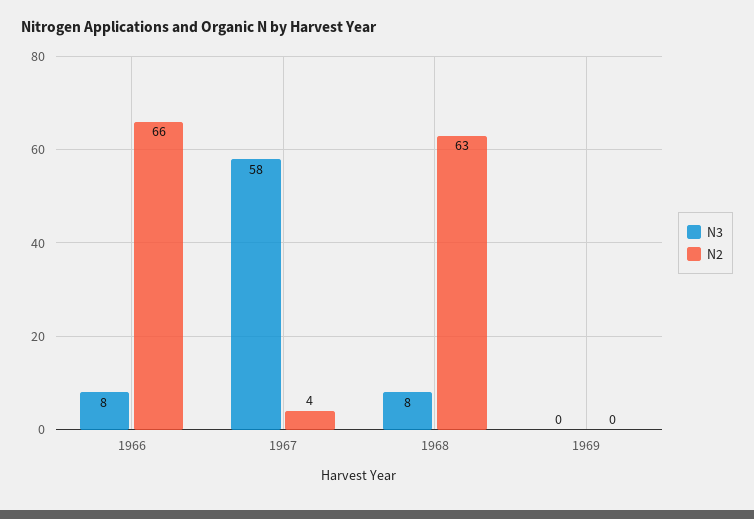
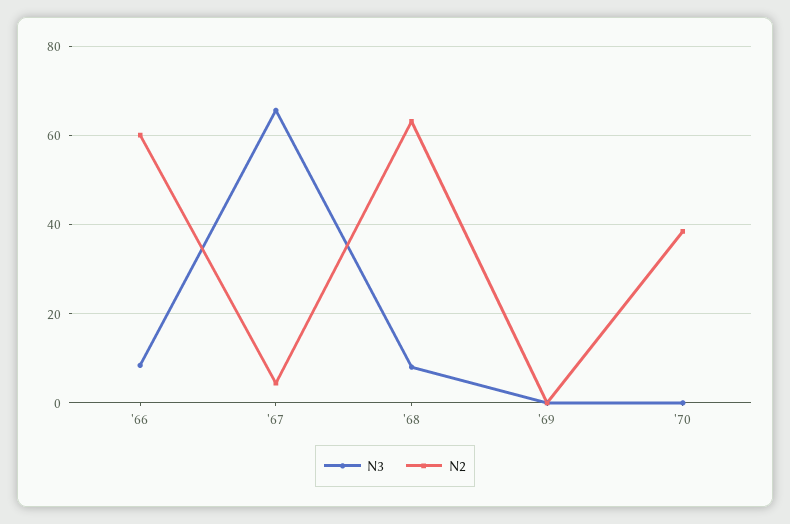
N2, 1966: 66 -> 60
N3, 1967: 58 -> 66
N3, '70: none -> 0
N2, '70: none -> 38

